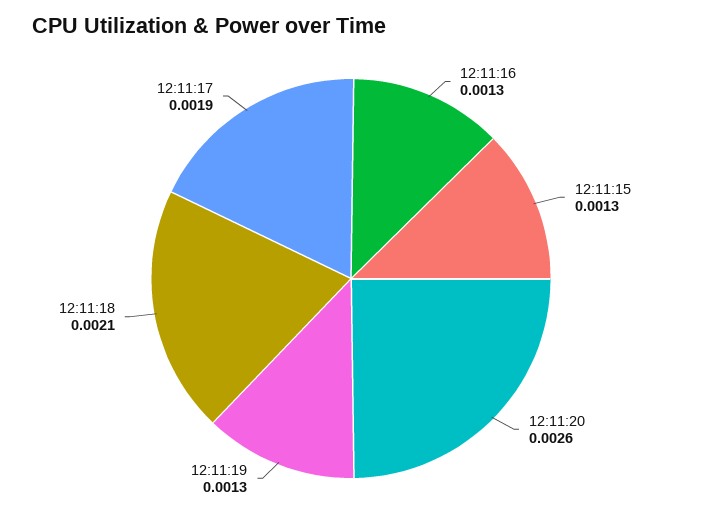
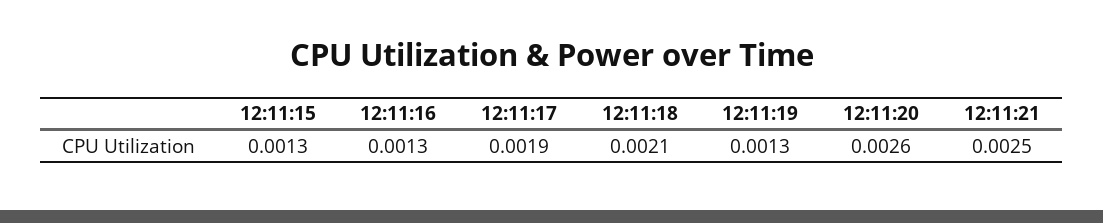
12:11:21: none -> 0.0025

